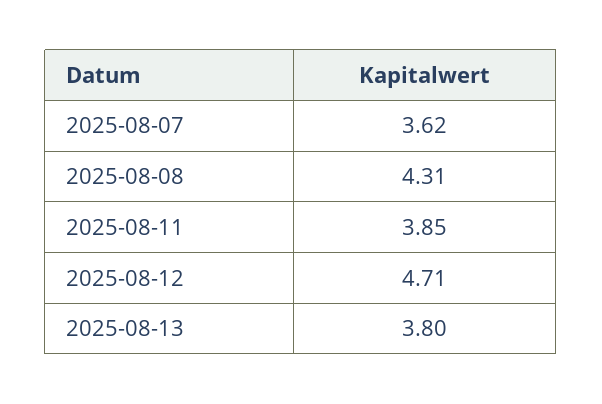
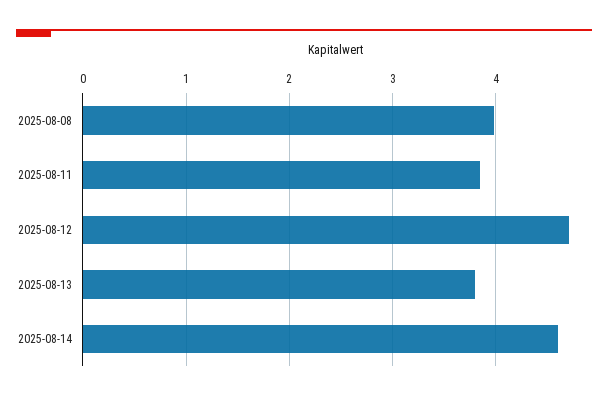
2025-08-07: 3.62 -> none
2025-08-08: 4.31 -> 4
2025-08-14: none -> 4.6

